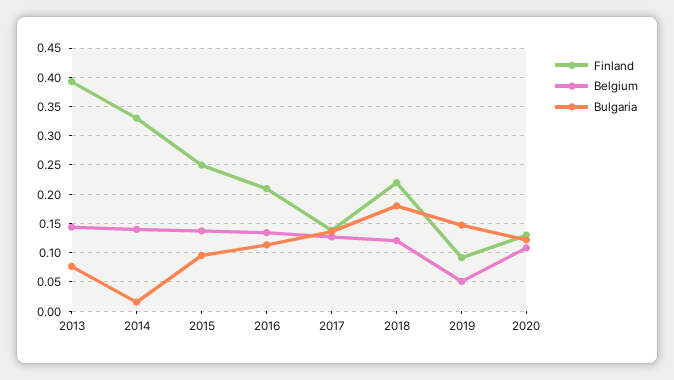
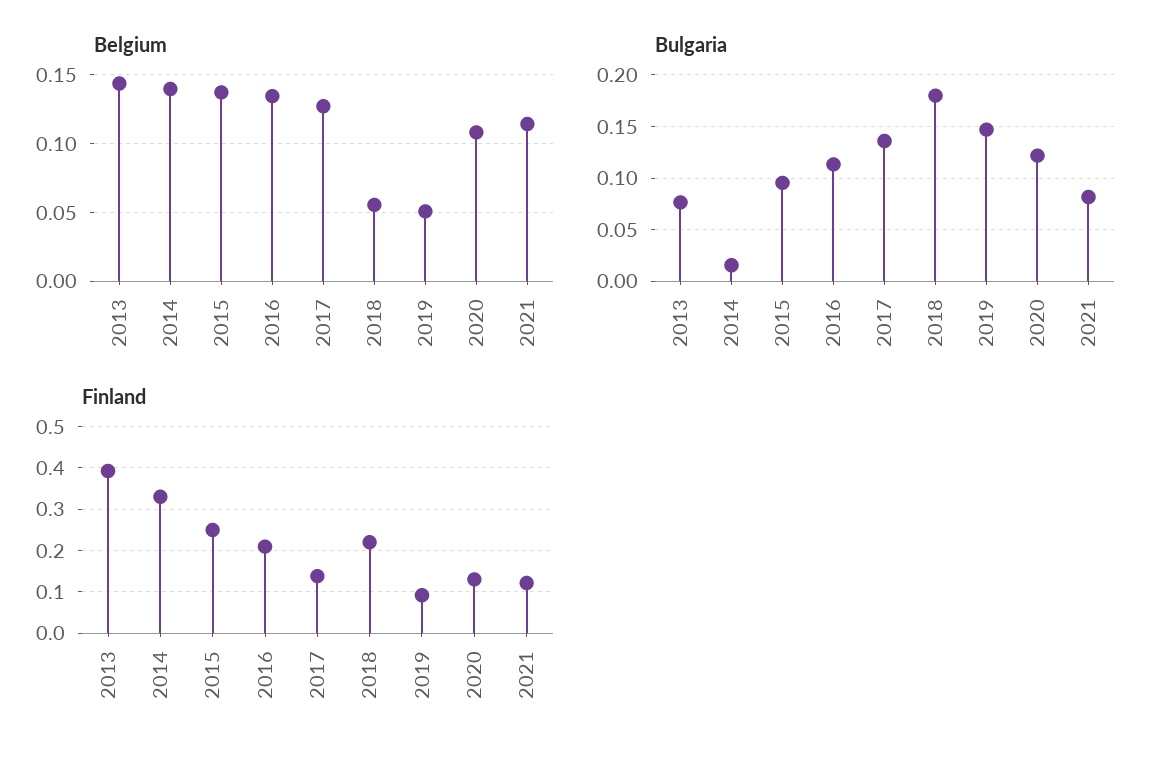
Belgium, 2018: 0.125 -> 0.055
Belgium, 2021: none -> 0.115
Bulgaria, 2021: none -> 0.08
Finland, 2021: none -> 0.12

